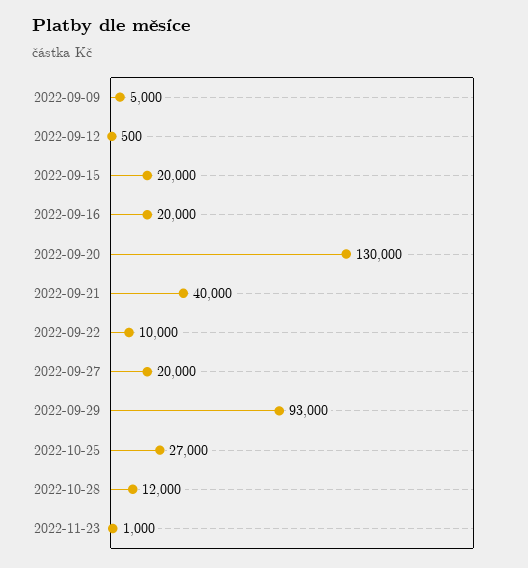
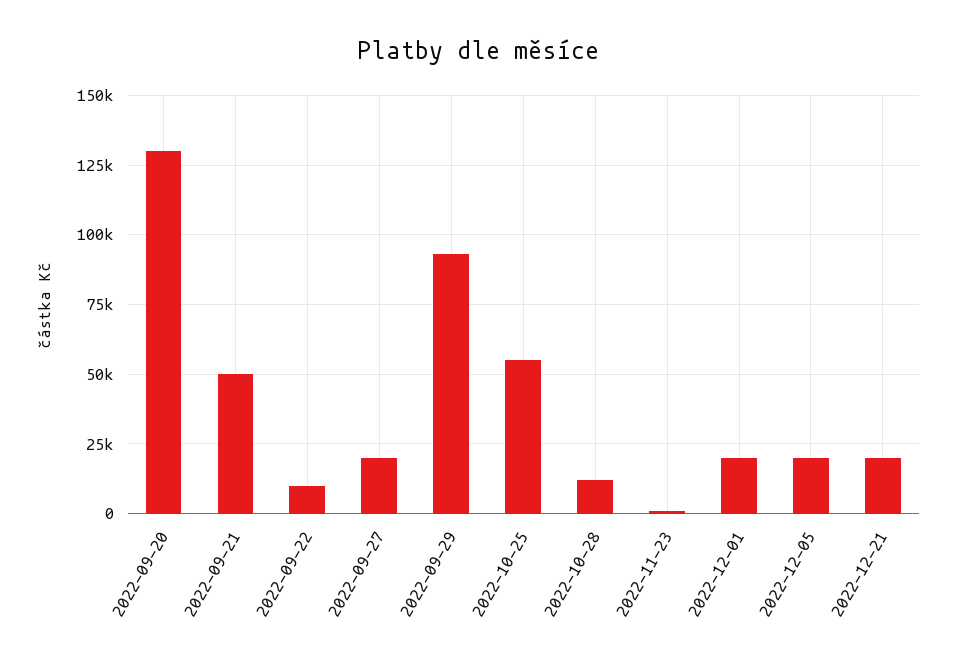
2022-09-09: 5000 -> none
2022-09-12: 500 -> none
2022-09-15: 20000 -> none
2022-09-16: 20000 -> none
2022-09-21: 40000 -> 50000
2022-10-25: 27000 -> 55000
2022-12-01: none -> 20000
2022-12-05: none -> 20000
2022-12-21: none -> 20000

